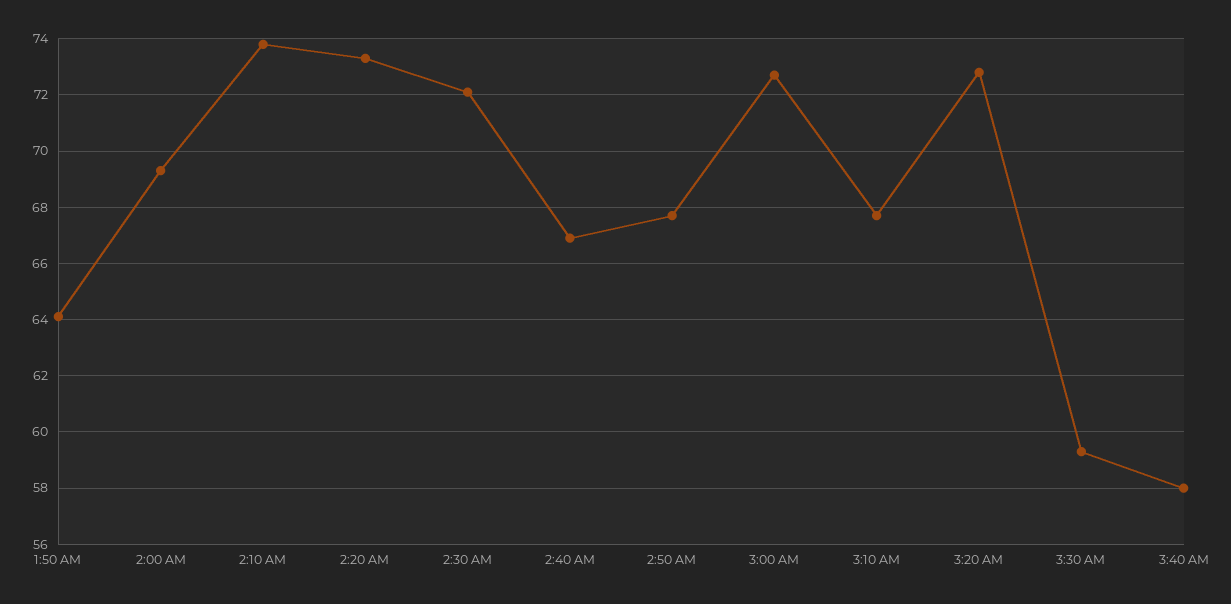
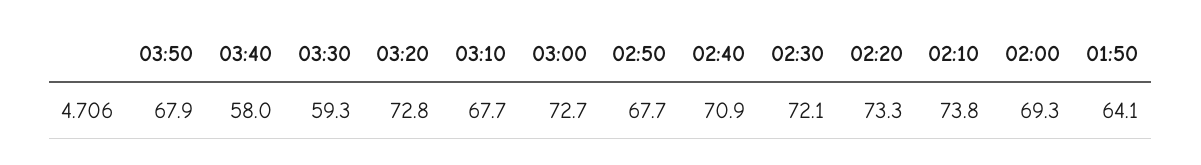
2:40 AM: 67 -> 70.9
03:50: none -> 67.9

